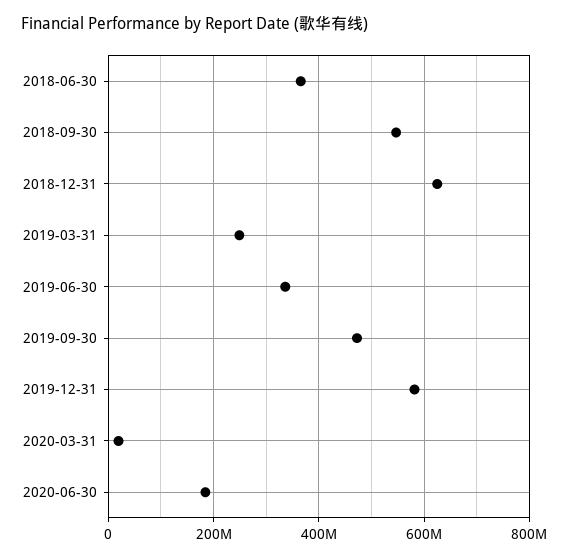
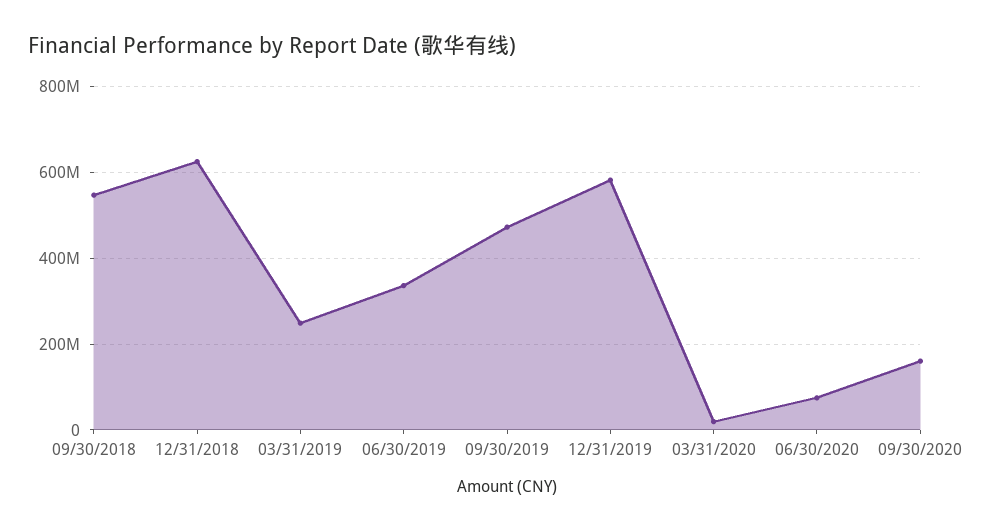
2018-06-30: 360000000 -> none
2020-06-30: 180000000 -> 80000000
09/30/2020: none -> 160000000

